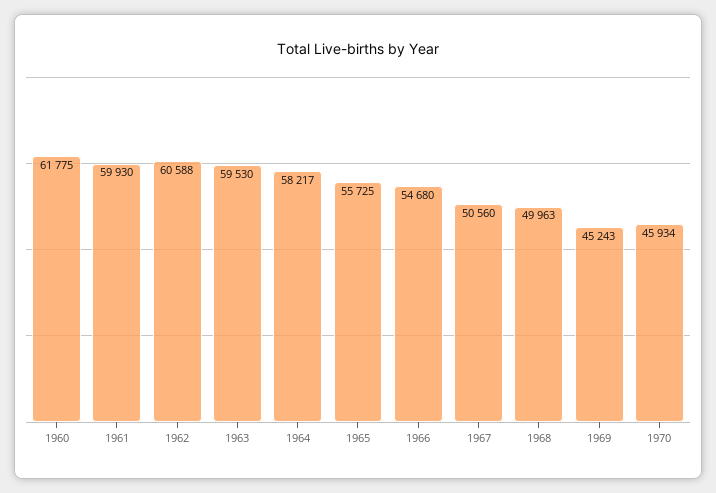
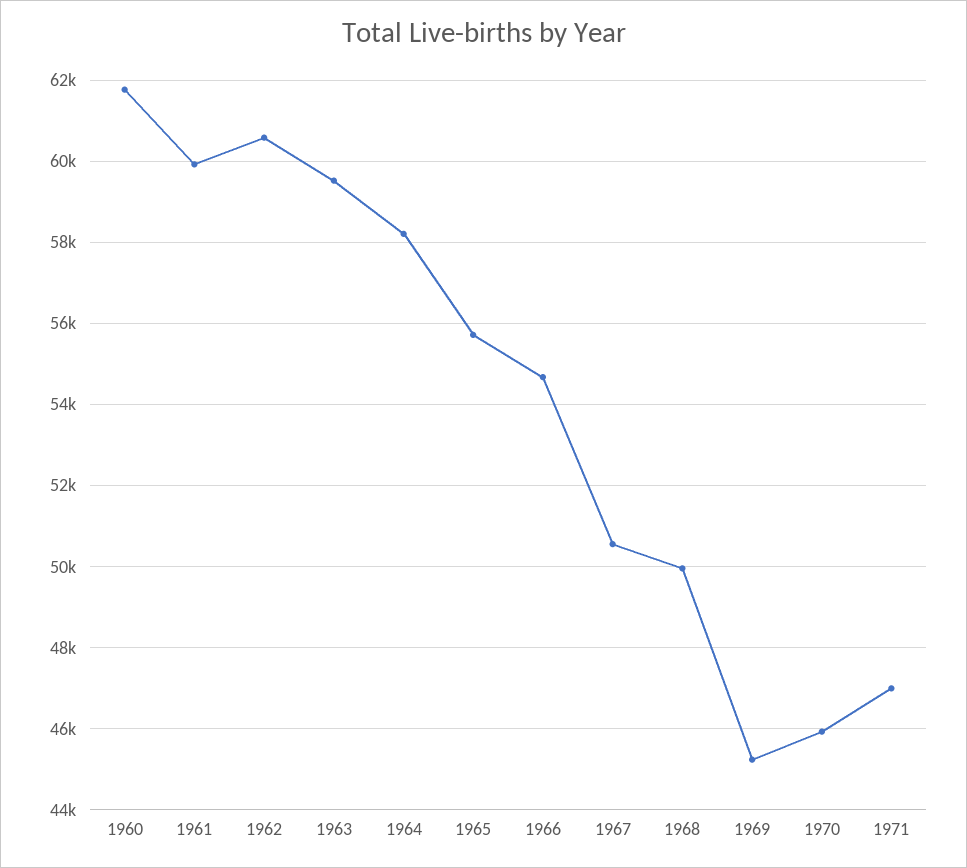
1971: none -> 47000

